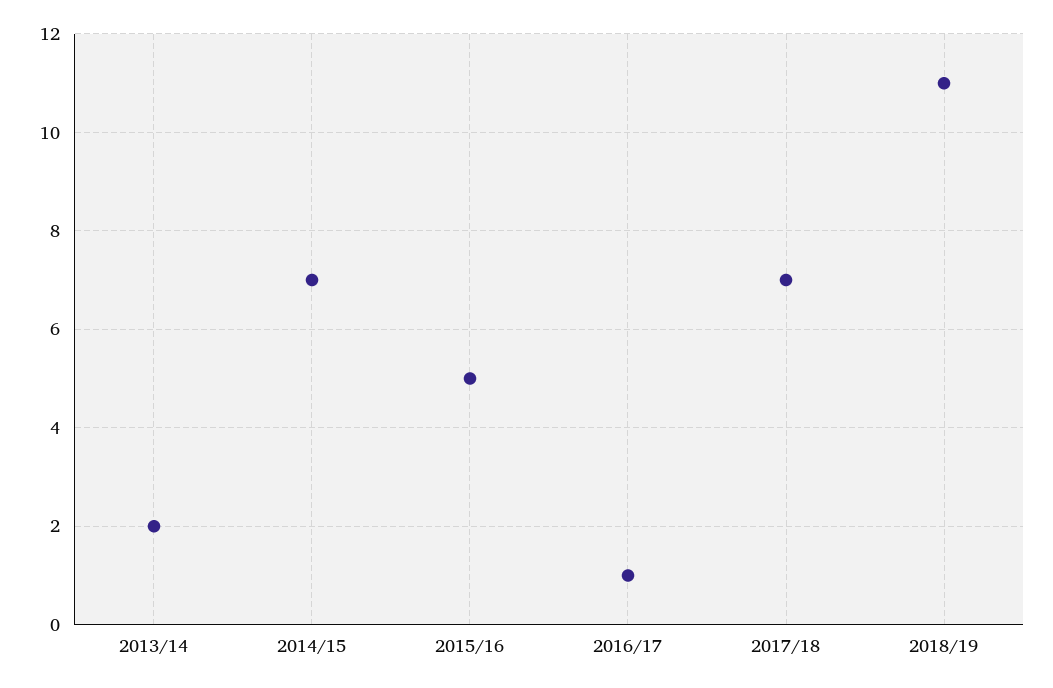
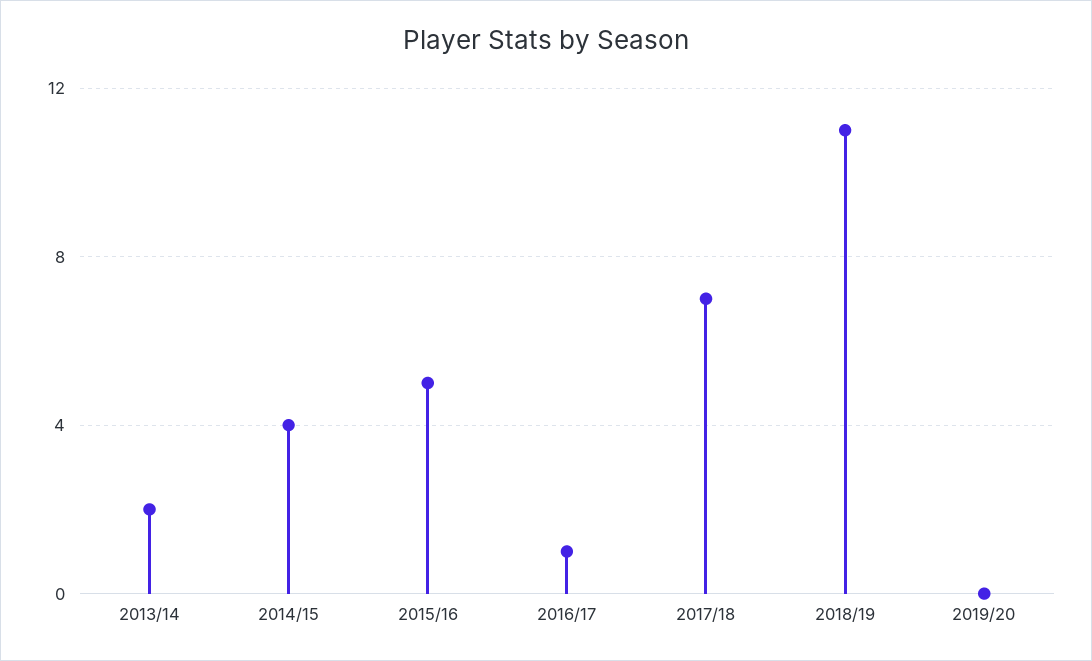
2014/15: 7 -> 4
2019/20: none -> 0

